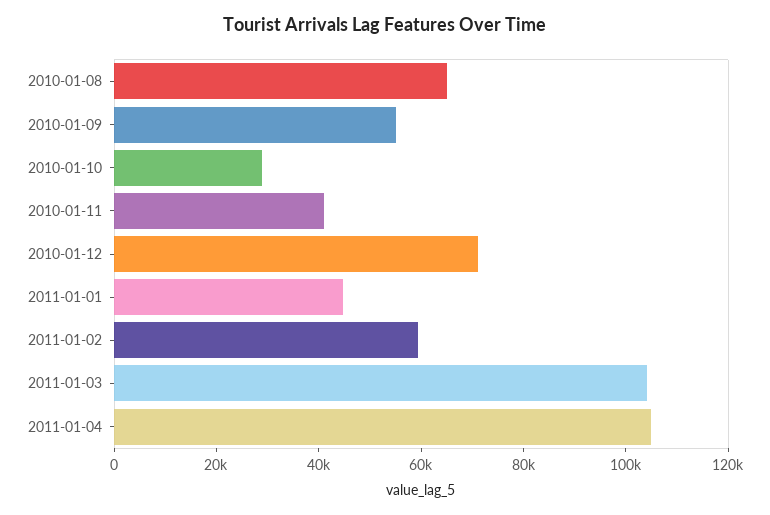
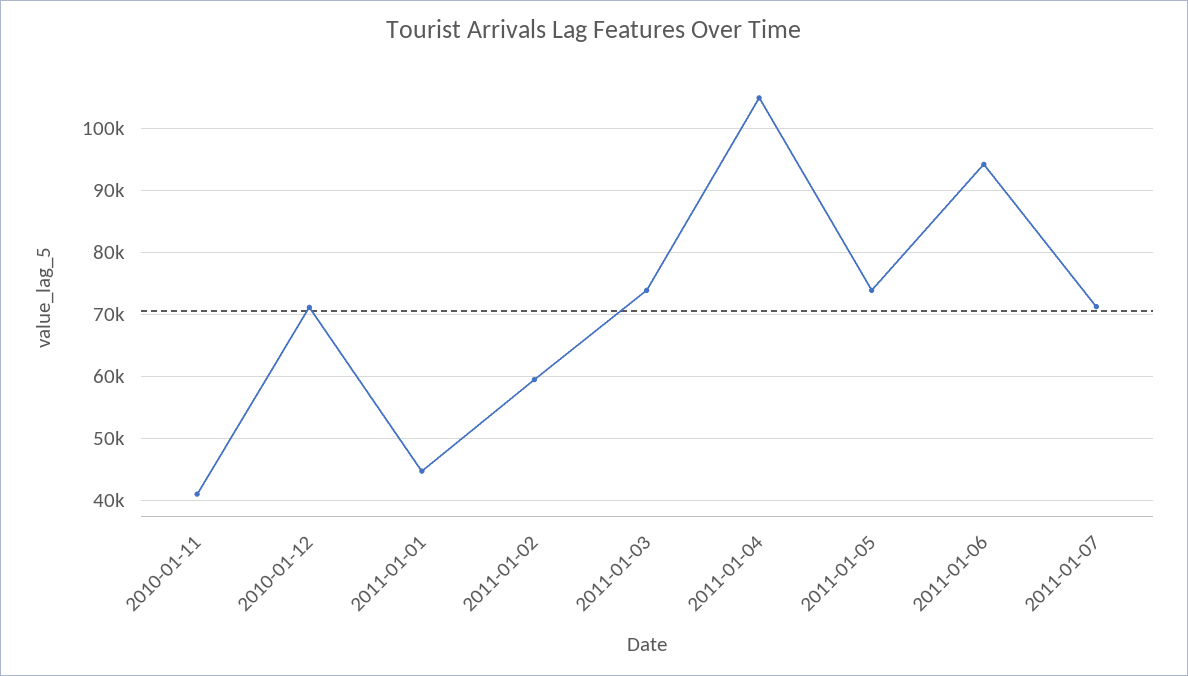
2010-01-08: 65000 -> none
2010-01-09: 55000 -> none
2010-01-10: 30000 -> none
2011-01-03: 105000 -> 74000
2011-01-05: none -> 74000
2011-01-06: none -> 94000
2011-01-07: none -> 71000

